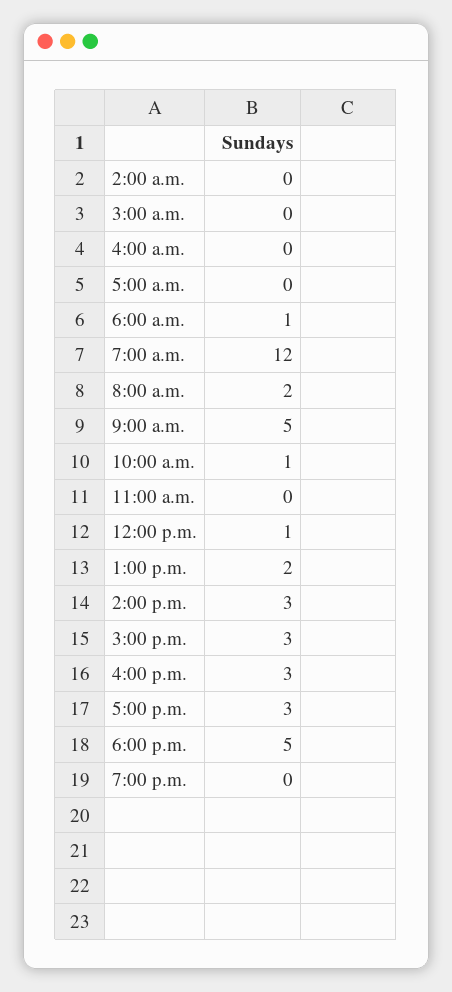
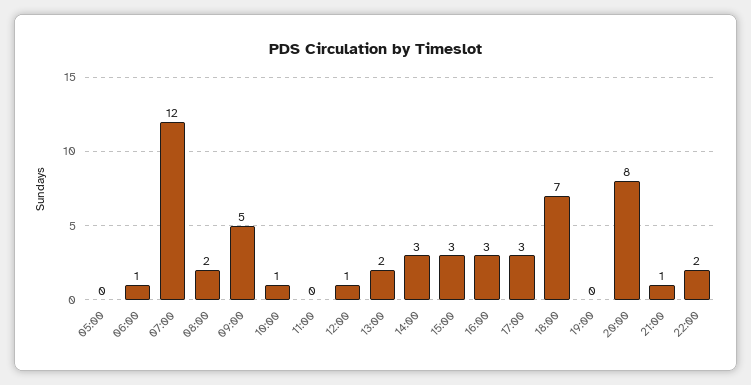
2:00 a.m.: 0 -> none
3:00 a.m.: 0 -> none
4:00 a.m.: 0 -> none
6:00 p.m.: 5 -> 7
20:00: none -> 8
21:00: none -> 1
22:00: none -> 2

